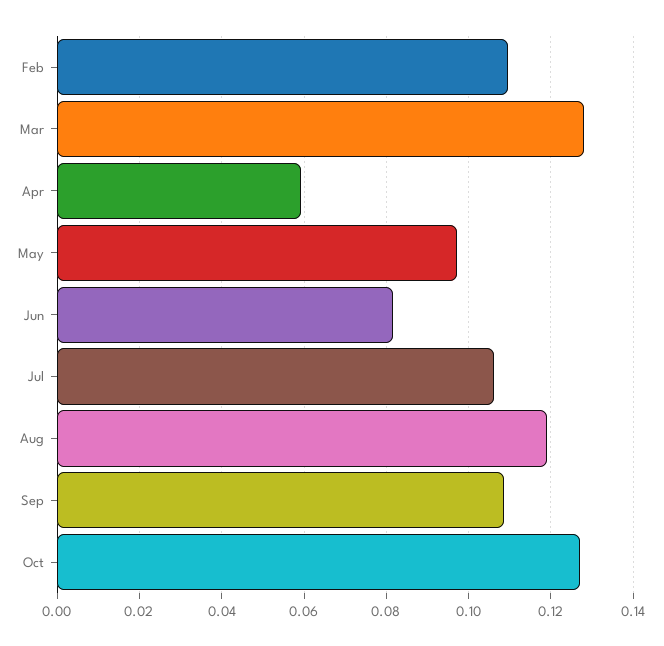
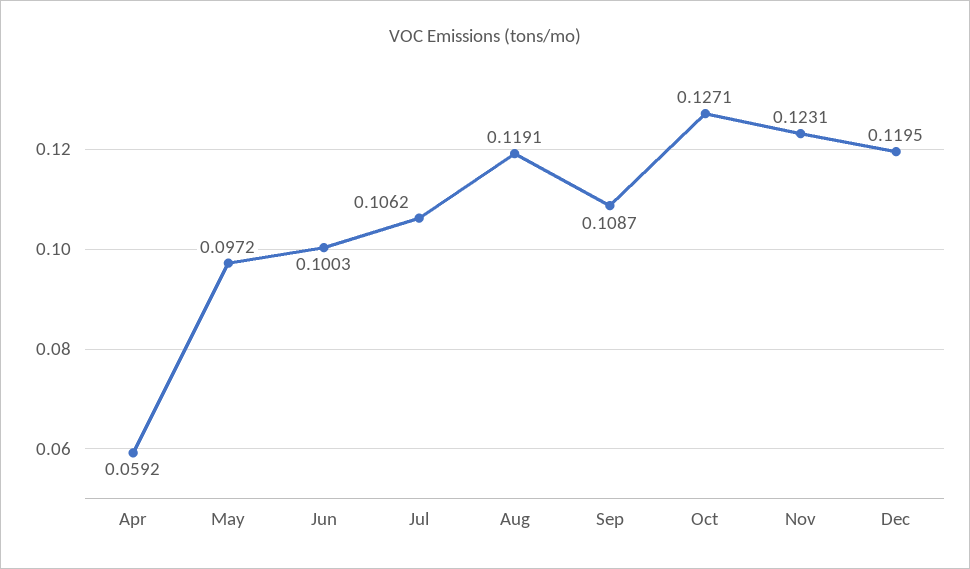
Feb: 0.11 -> none
Mar: 0.128 -> none
Jun: 0.082 -> 0.1003
Nov: none -> 0.1231
Dec: none -> 0.1195

